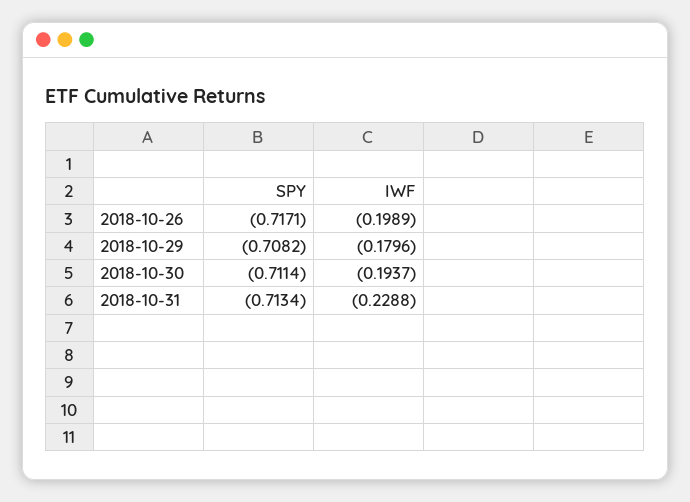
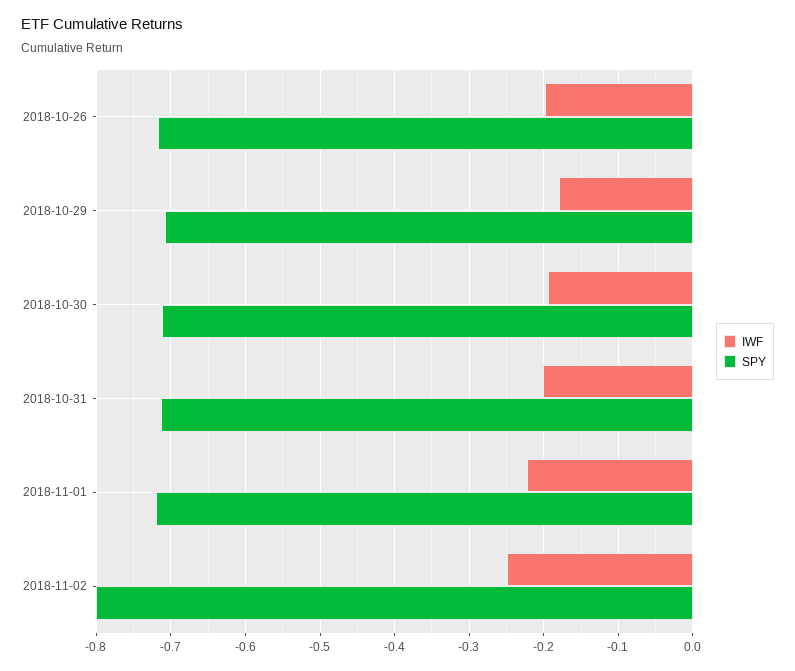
IWF, 2018-10-31: -0.2288 -> -0.2
IWF, 2018-11-01: none -> -0.22
SPY, 2018-11-01: none -> -0.72
IWF, 2018-11-02: none -> -0.25
SPY, 2018-11-02: none -> -0.8

